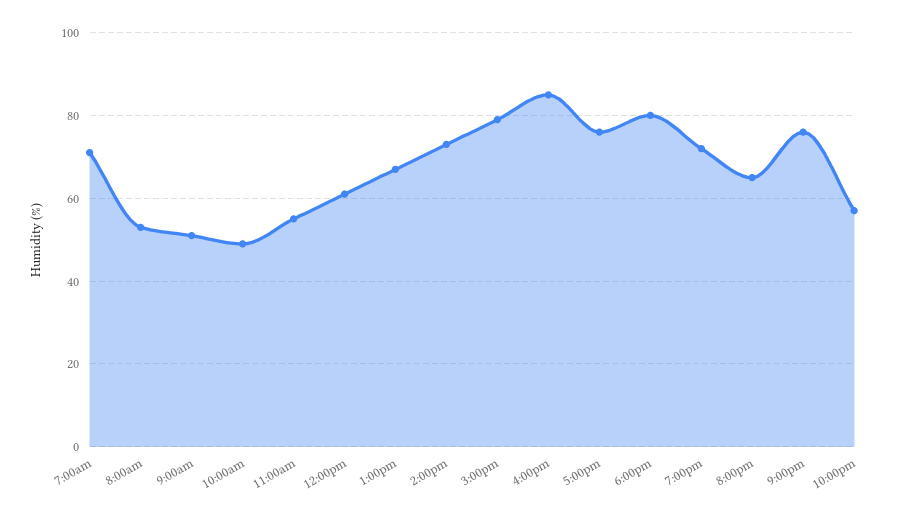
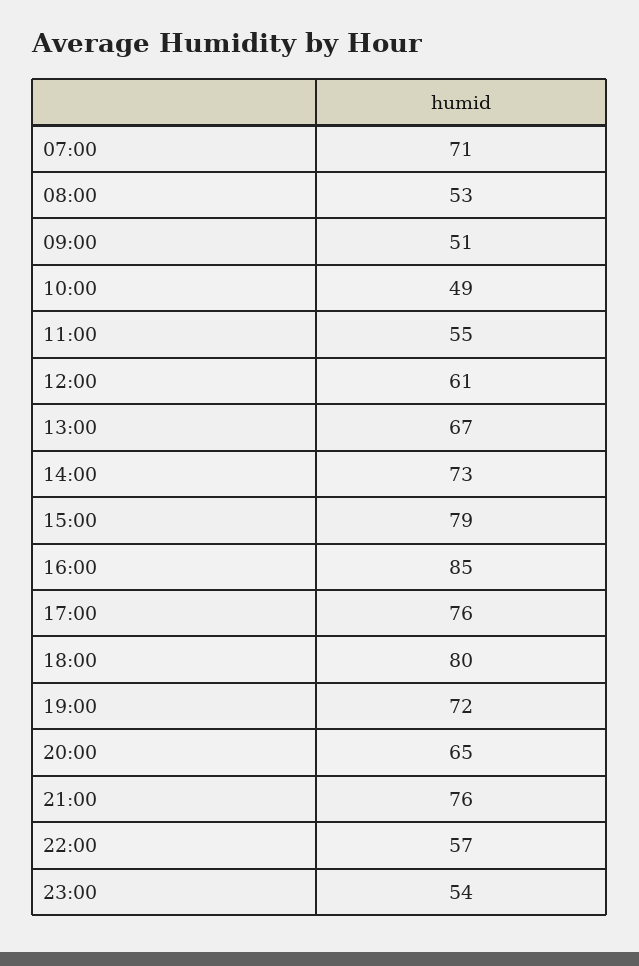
23:00: none -> 54

